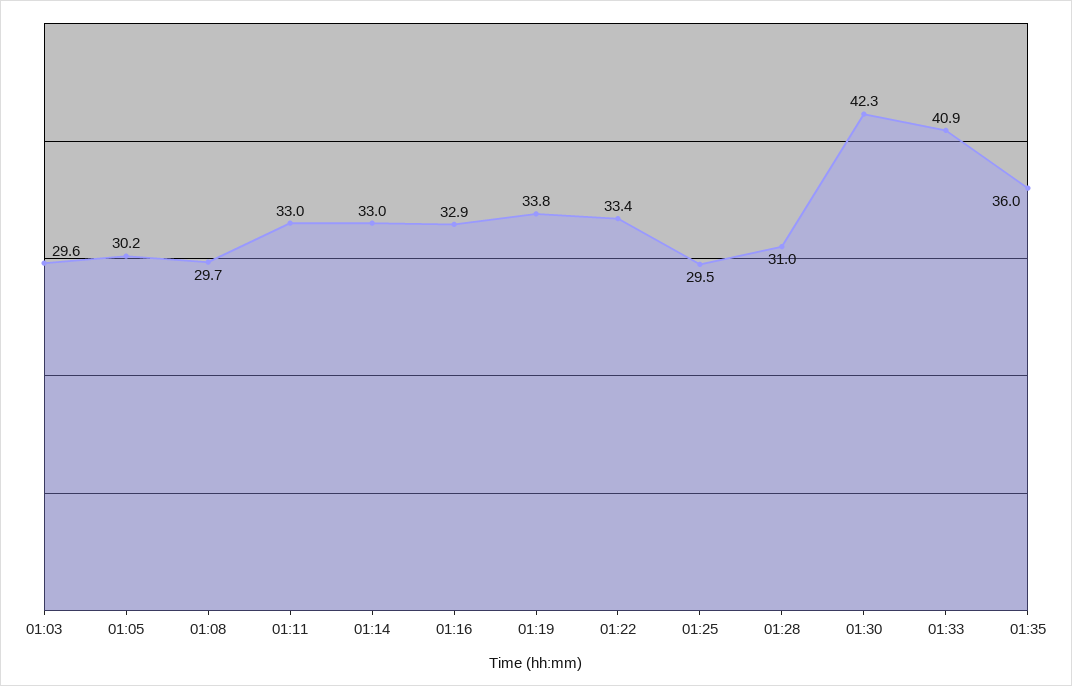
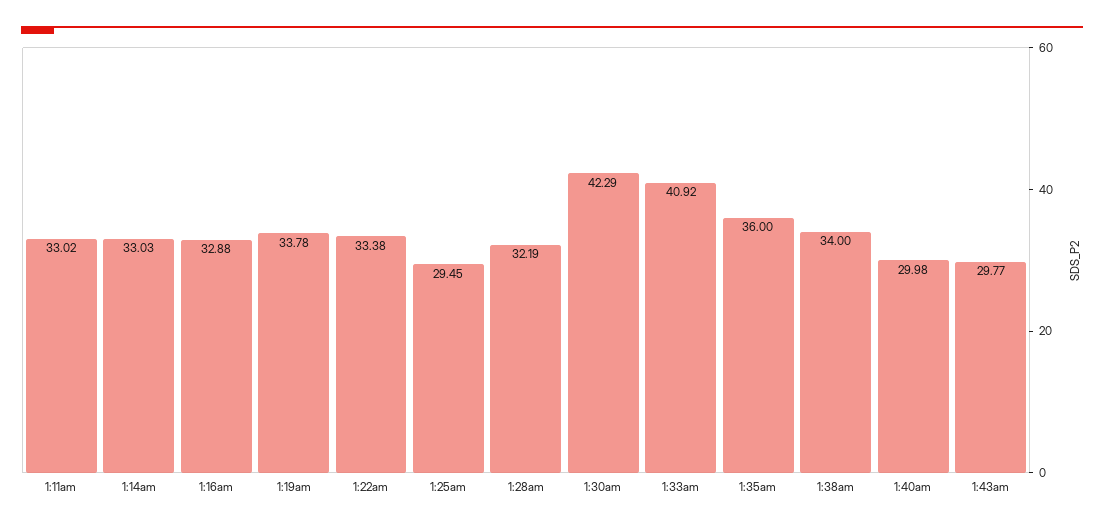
01:03: 29.6 -> none
01:05: 30.2 -> none
01:08: 29.7 -> none
01:28: 31 -> 32.19
1:38am: none -> 34
1:40am: none -> 29.98
1:43am: none -> 29.77

